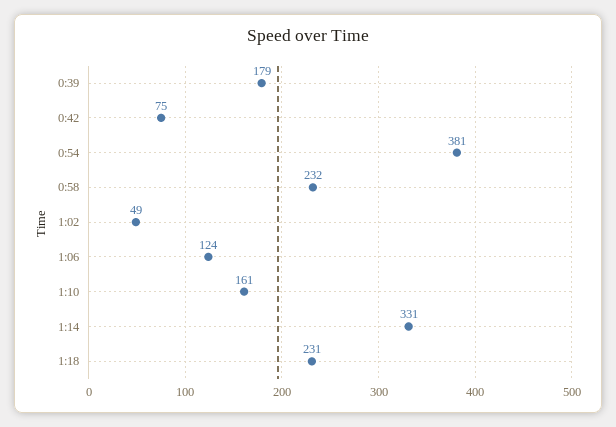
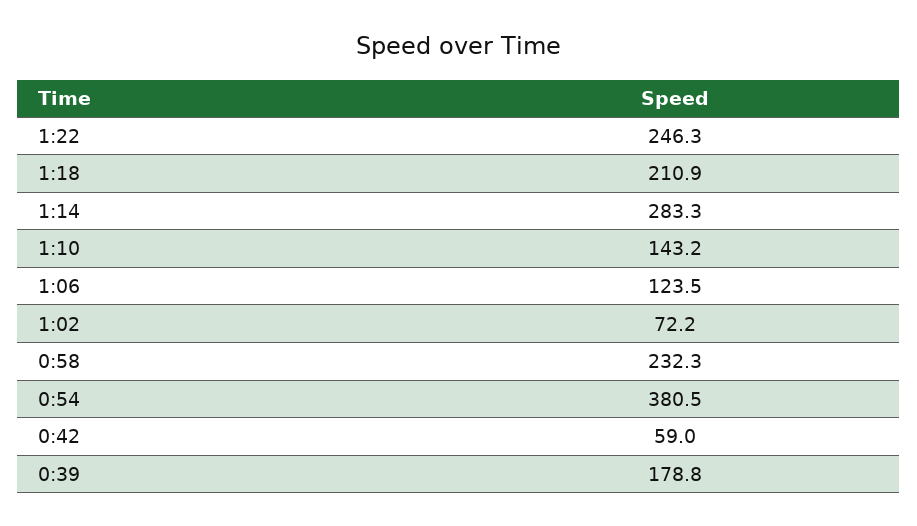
0:42: 75 -> 59
1:02: 49 -> 72.2
1:10: 161 -> 143.2
1:14: 331 -> 283.3
1:18: 231 -> 210.9
1:22: none -> 246.3

